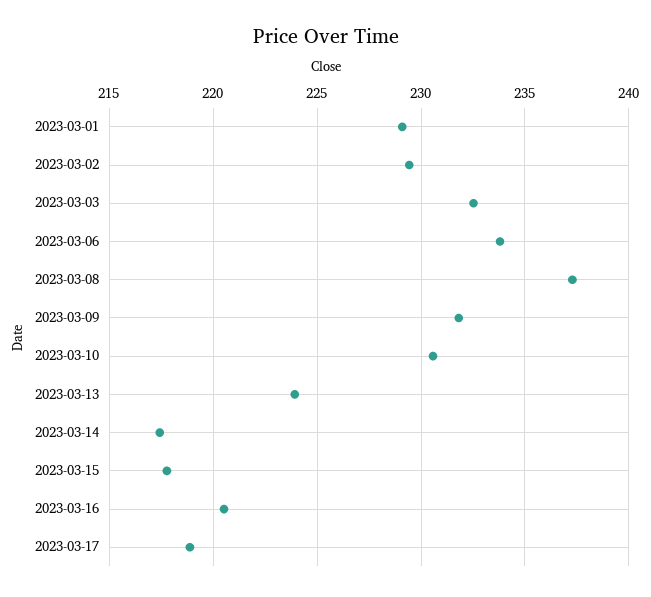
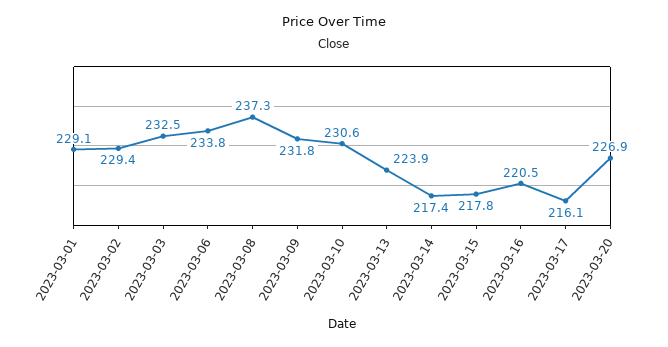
2023-03-17: 219 -> 216.1
2023-03-20: none -> 226.9

